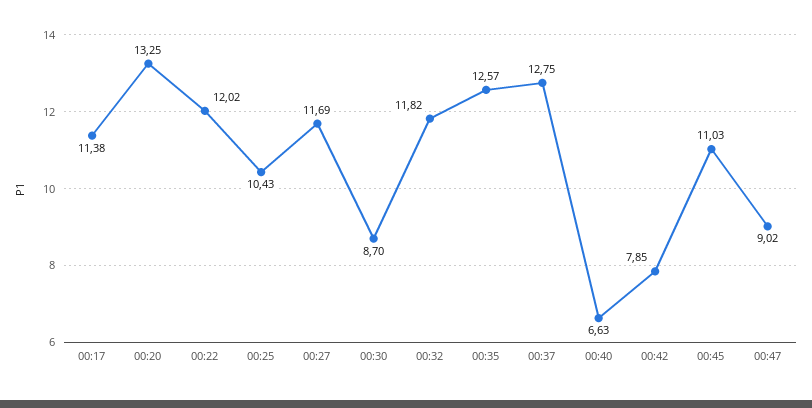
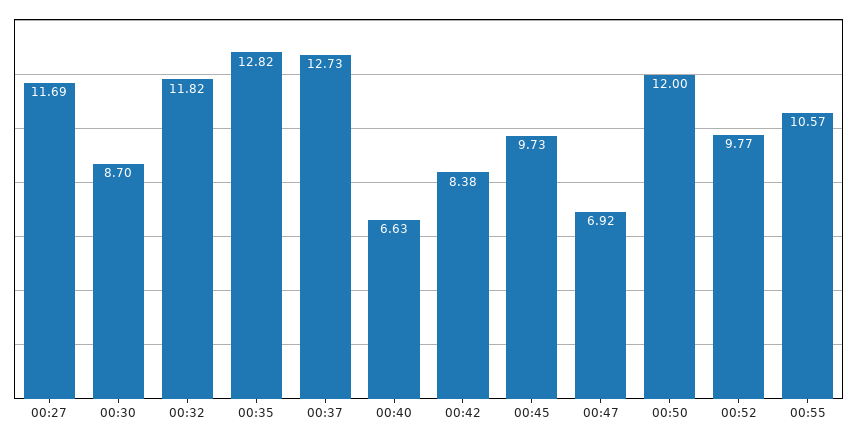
00:17: 11.38 -> none
00:20: 13.25 -> none
00:22: 12.02 -> none
00:25: 10.43 -> none
00:35: 12.57 -> 12.82
00:37: 12.75 -> 12.73
00:42: 7.85 -> 8.38
00:45: 11.03 -> 9.73
00:47: 9.02 -> 6.92
00:50: none -> 12
00:52: none -> 9.77
00:55: none -> 10.57

